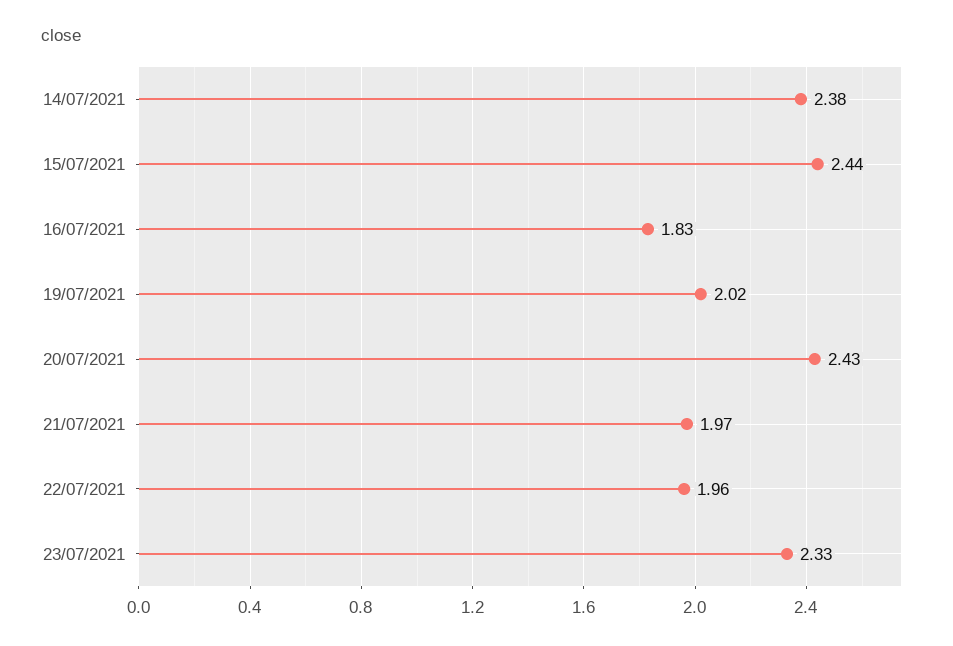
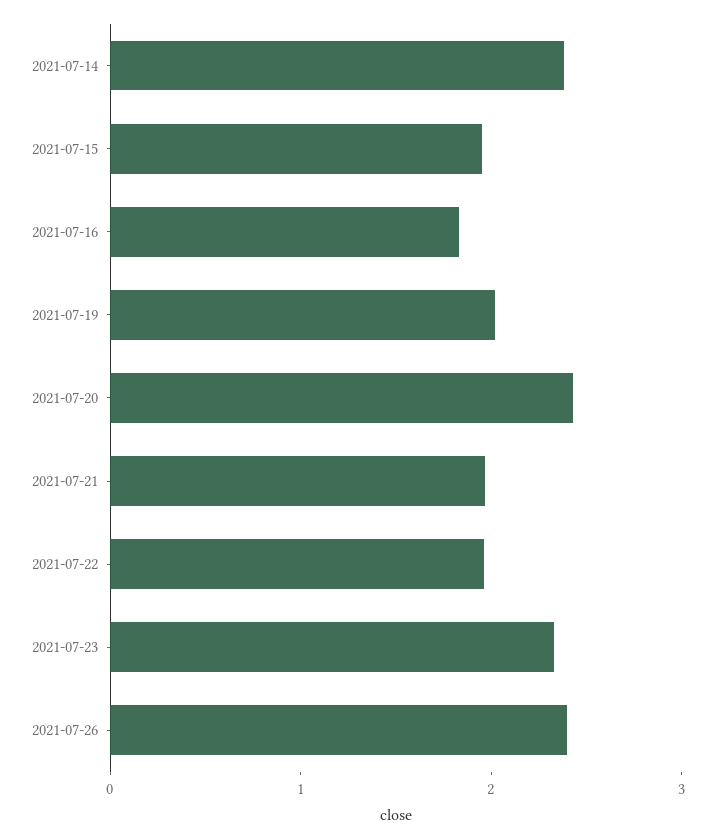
15/07/2021: 2.44 -> 2
2021-07-26: none -> 2.4

